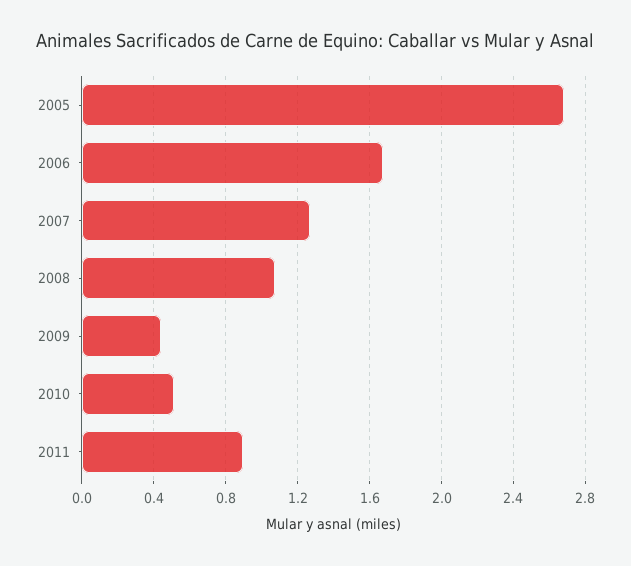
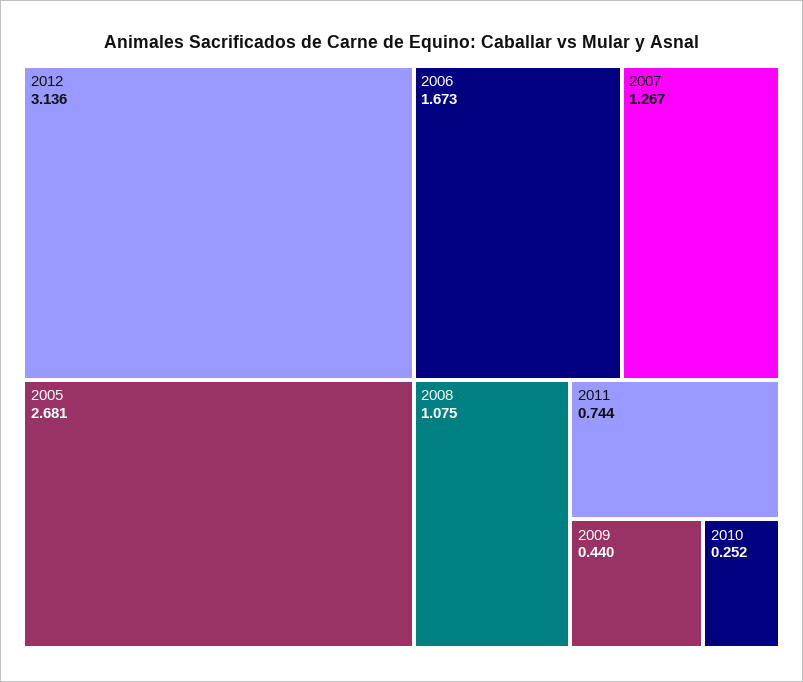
2010: 0.5 -> 0.252
2011: 0.9 -> 0.744
2012: none -> 3.136

